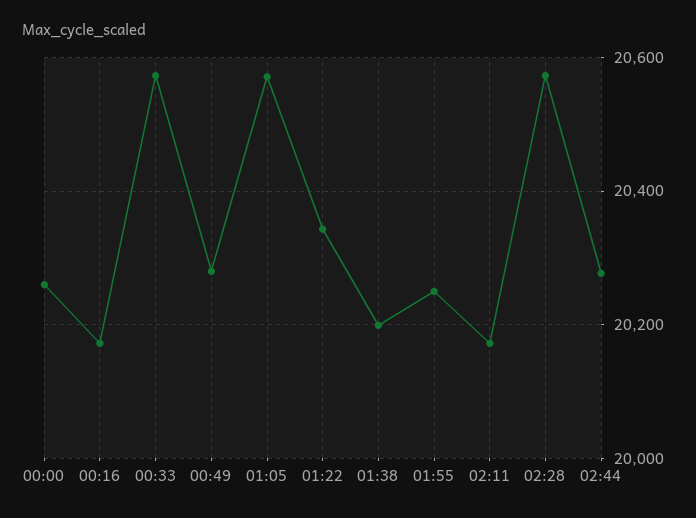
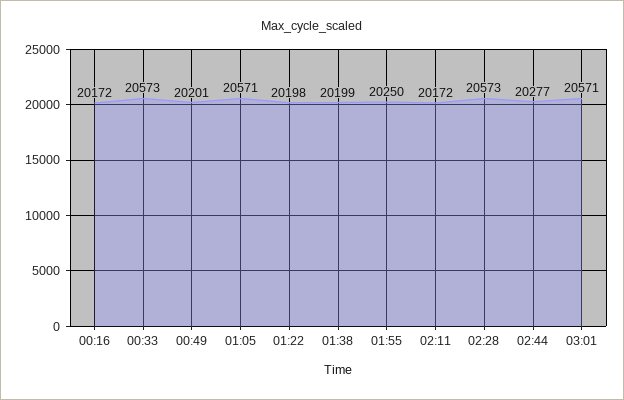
00:00: 20260 -> none
00:49: 20280 -> 20201
01:22: 20340 -> 20198
03:01: none -> 20571

